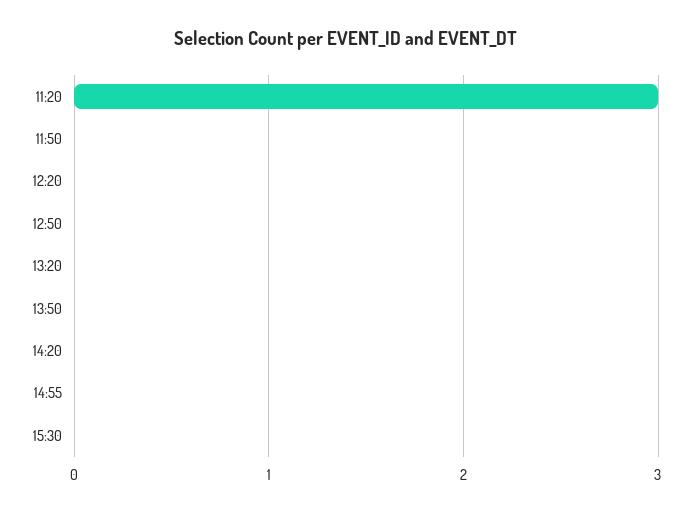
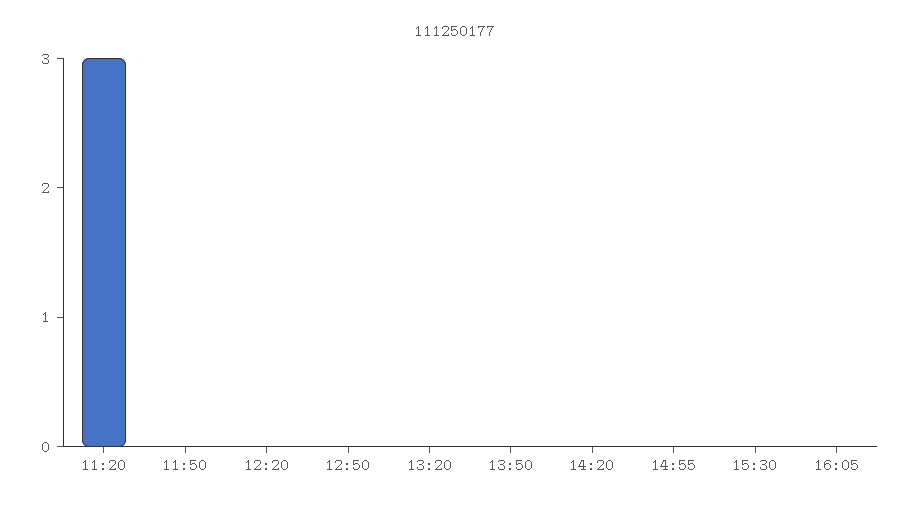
16:05: none -> 0

